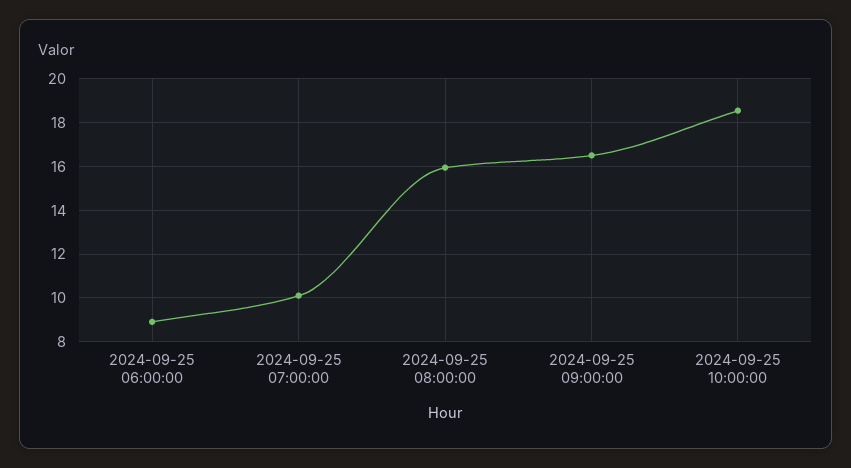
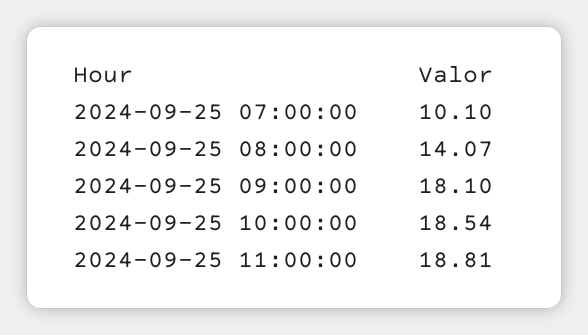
2024-09-25 06:00:00: 9 -> none
2024-09-25 08:00:00: 16 -> 14.07
2024-09-25 09:00:00: 16.5 -> 18.1
2024-09-25 11:00:00: none -> 18.81

